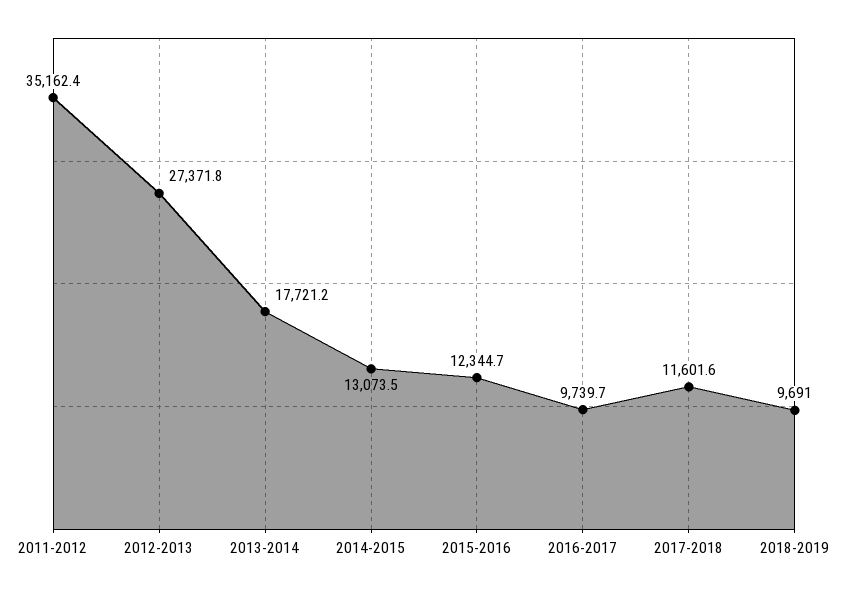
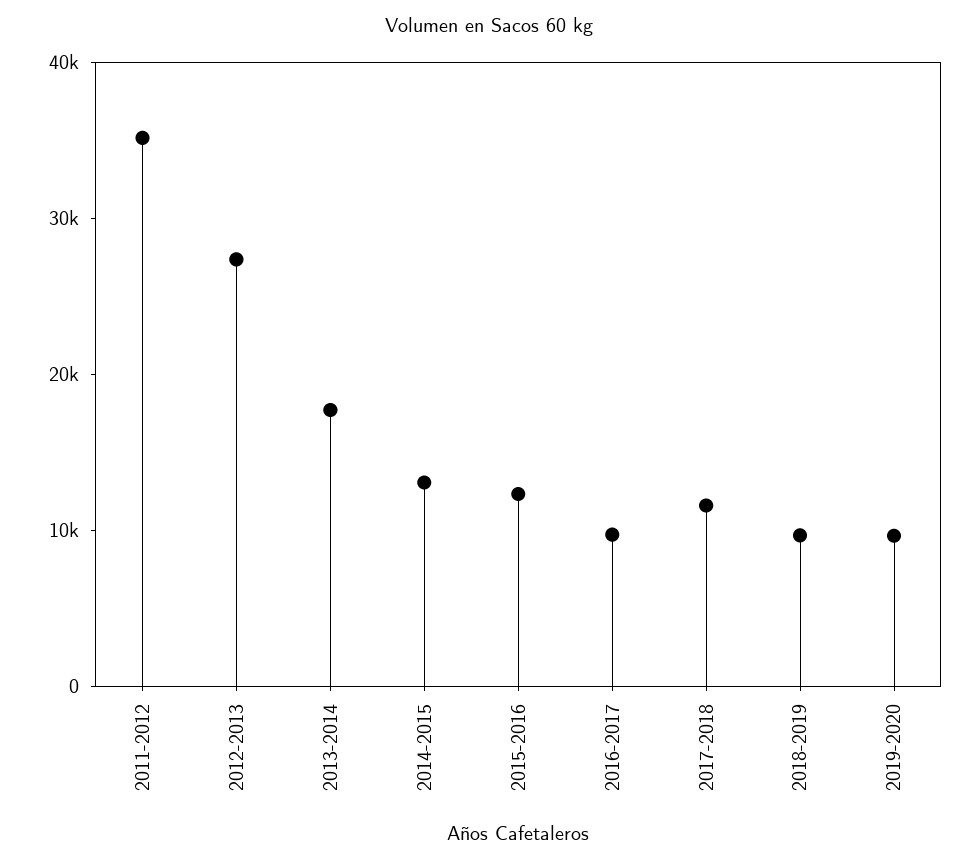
2019-2020: none -> 10000

